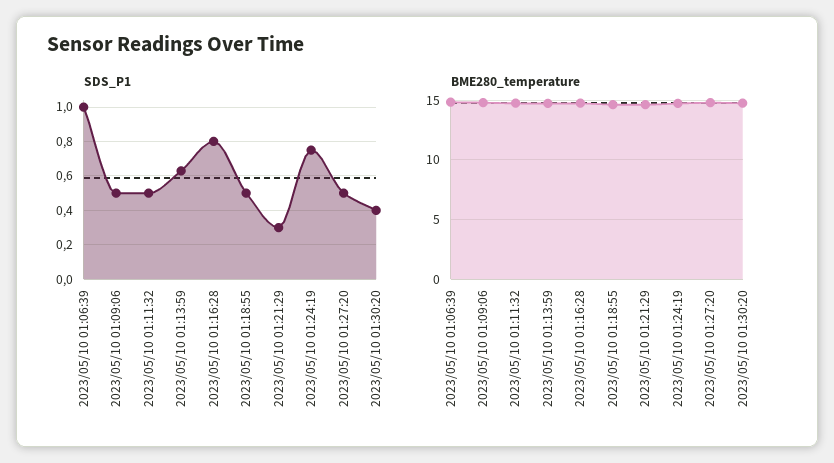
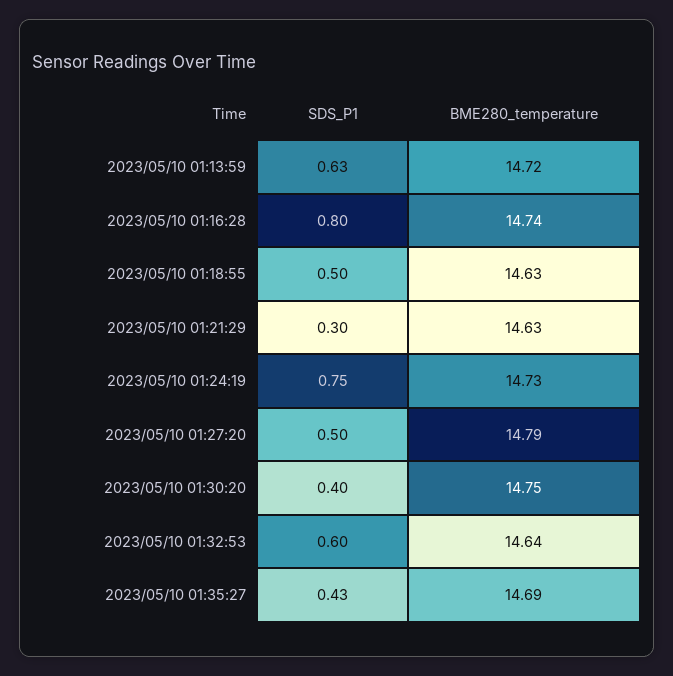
SDS_P1, 2023/05/10 01:06:39: 1 -> none
SDS_P1, 2023/05/10 01:09:06: 0.5 -> none
SDS_P1, 2023/05/10 01:11:32: 0.5 -> none
BME280_temperature, 2023/05/10 01:06:39: 15 -> none
BME280_temperature, 2023/05/10 01:09:06: 15 -> none
BME280_temperature, 2023/05/10 01:11:32: 15 -> none
SDS_P1, 2023/05/10 01:32:53: none -> 0.6
BME280_temperature, 2023/05/10 01:32:53: none -> 14.64
SDS_P1, 2023/05/10 01:35:27: none -> 0.43
BME280_temperature, 2023/05/10 01:35:27: none -> 14.69

